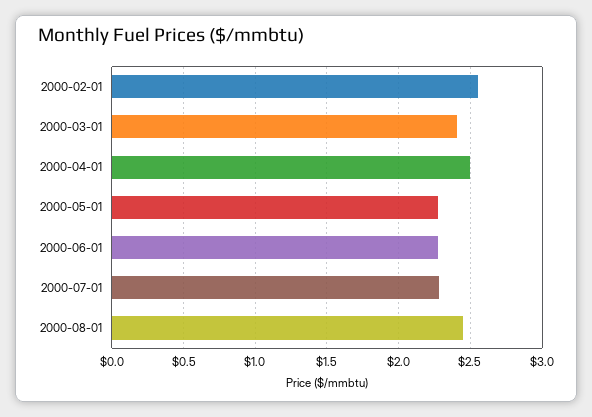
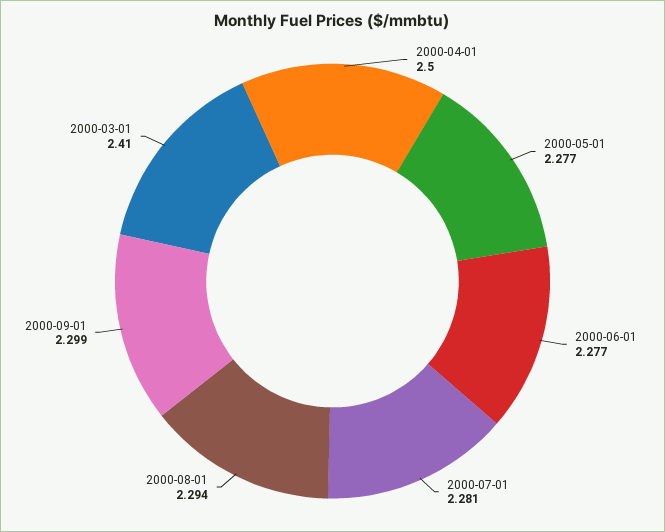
2000-02-01: 2.55 -> none
2000-08-01: 2.45 -> 2.294
2000-09-01: none -> 2.299

